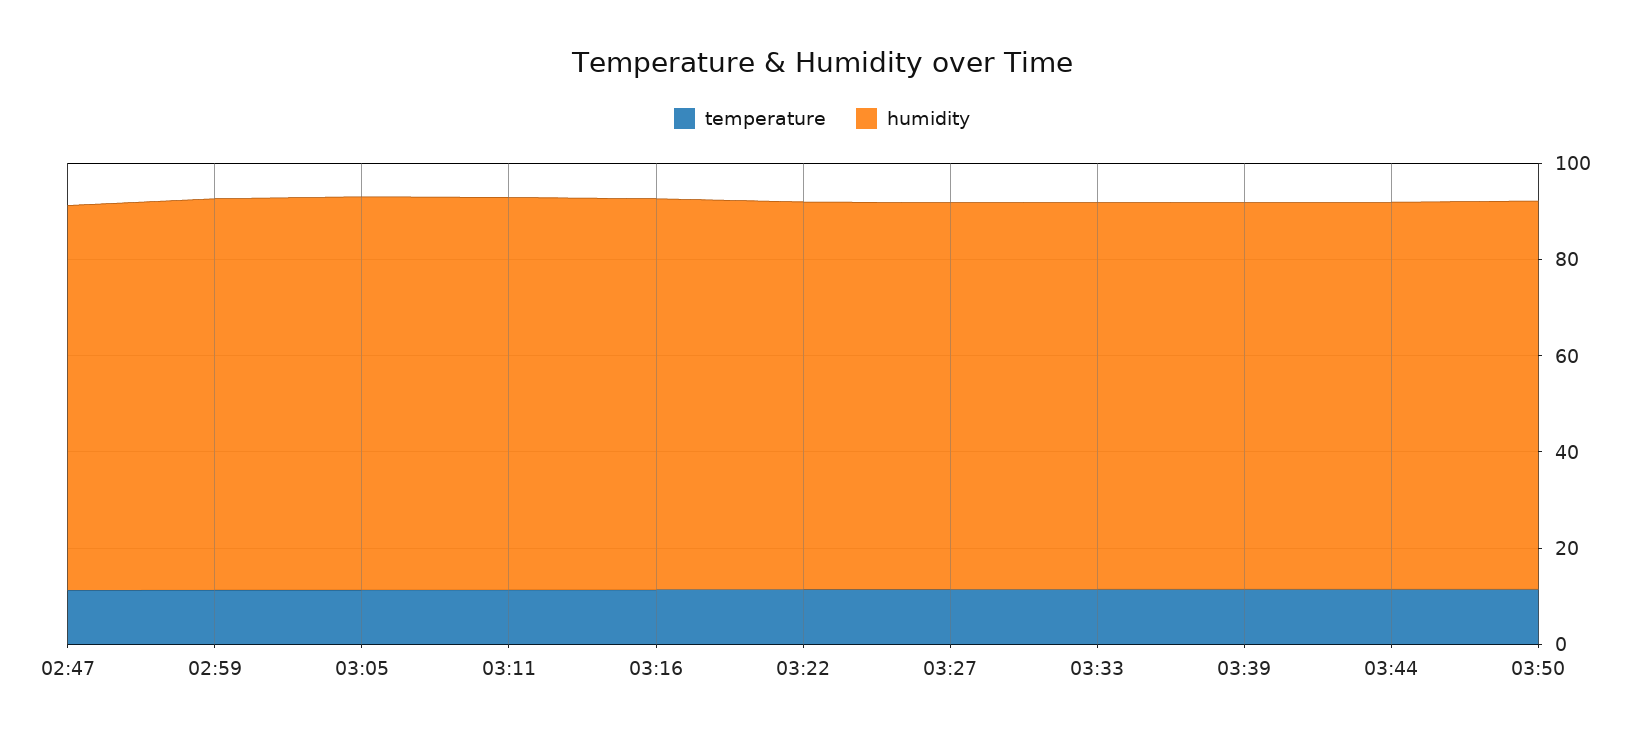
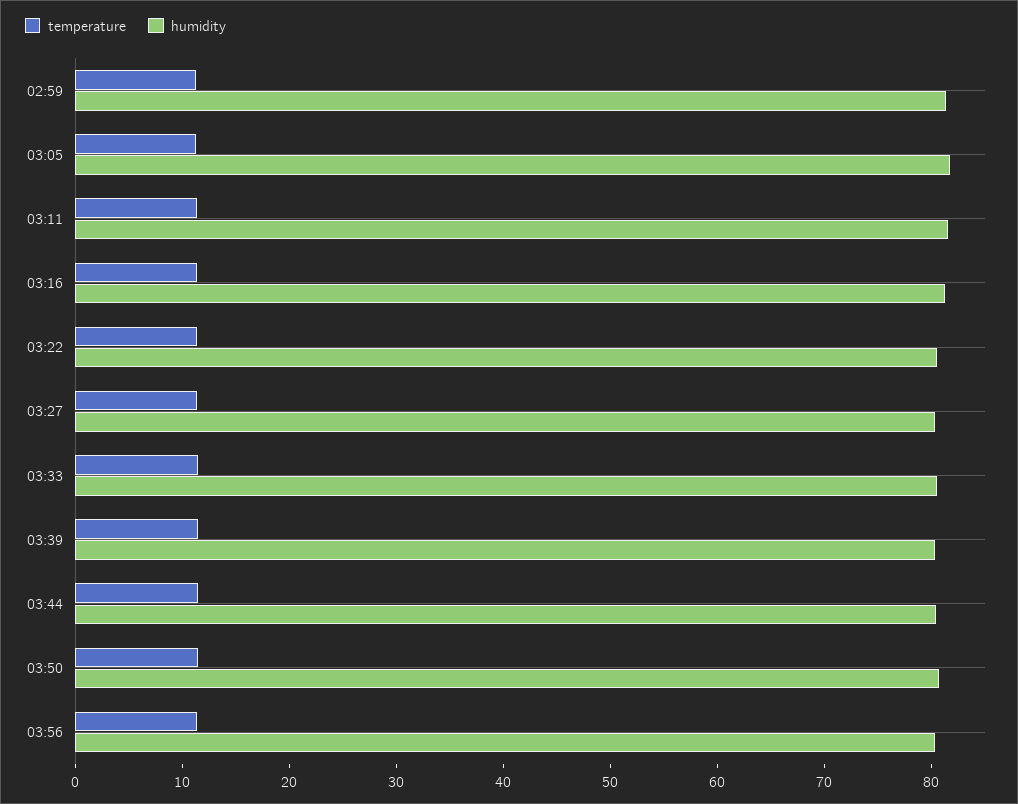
temperature, 02:47: 10 -> none
humidity, 02:47: 80 -> none
temperature, 03:56: none -> 12
humidity, 03:56: none -> 80

